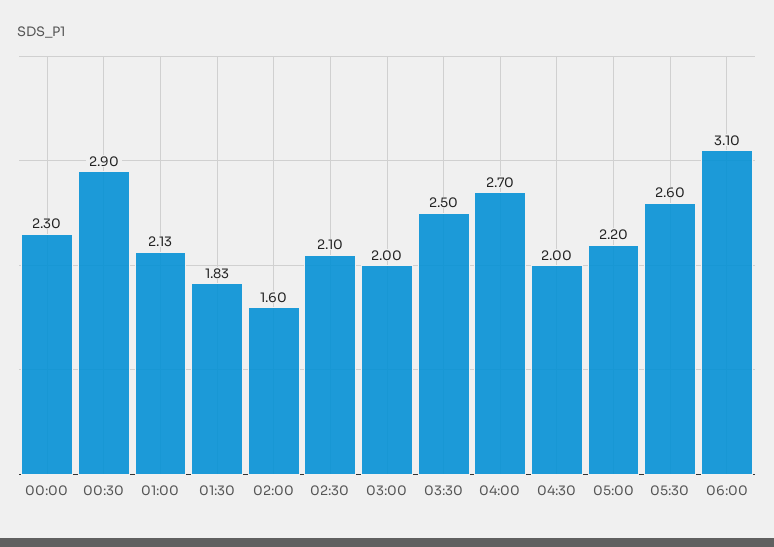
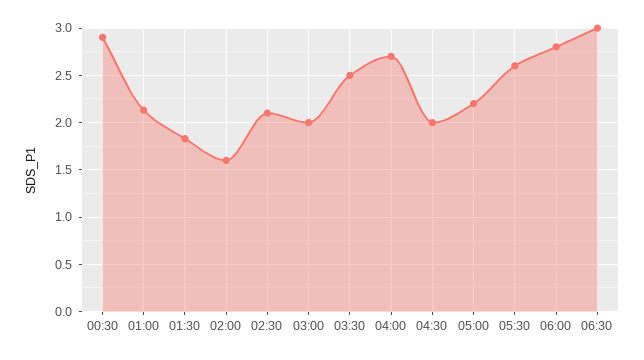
00:00: 2.3 -> none
06:00: 3.1 -> 2.8
06:30: none -> 3

